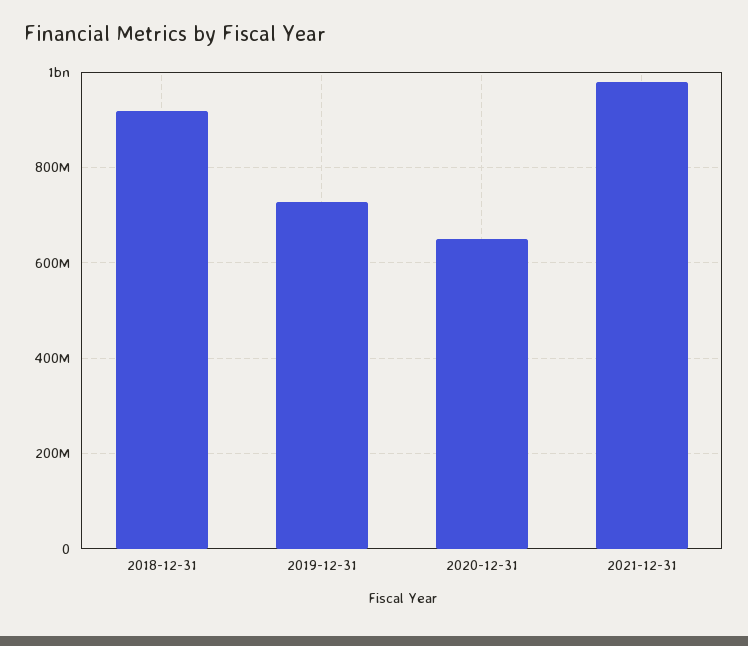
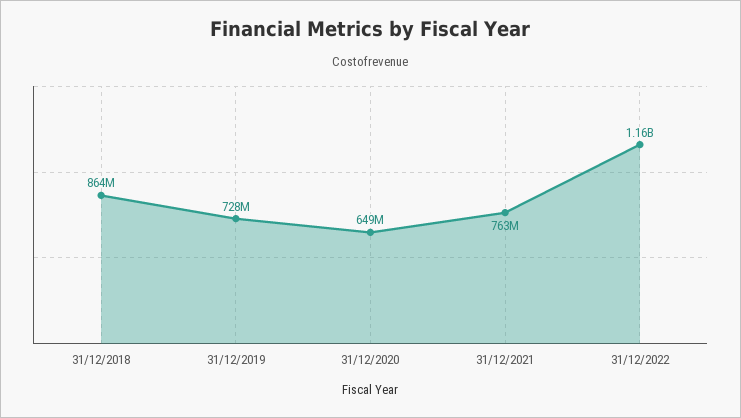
2018-12-31: 920000000 -> 864000000
2021-12-31: 980000000 -> 763000000
31/12/2022: none -> 1160000000

